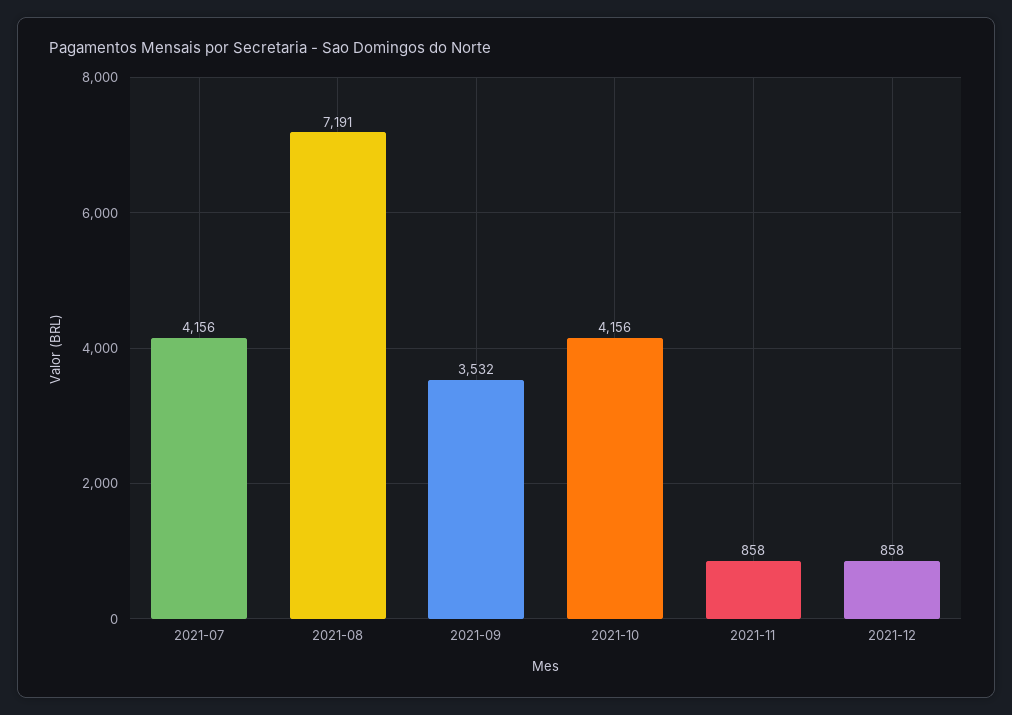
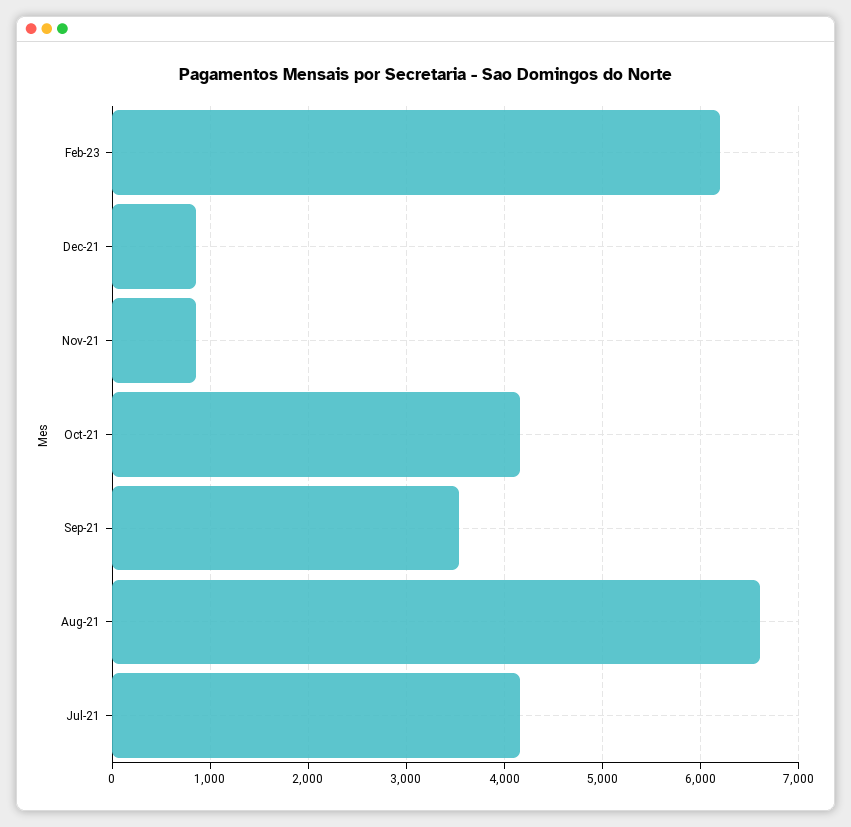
2021-08: 7191 -> 6600
Feb-23: none -> 6200

